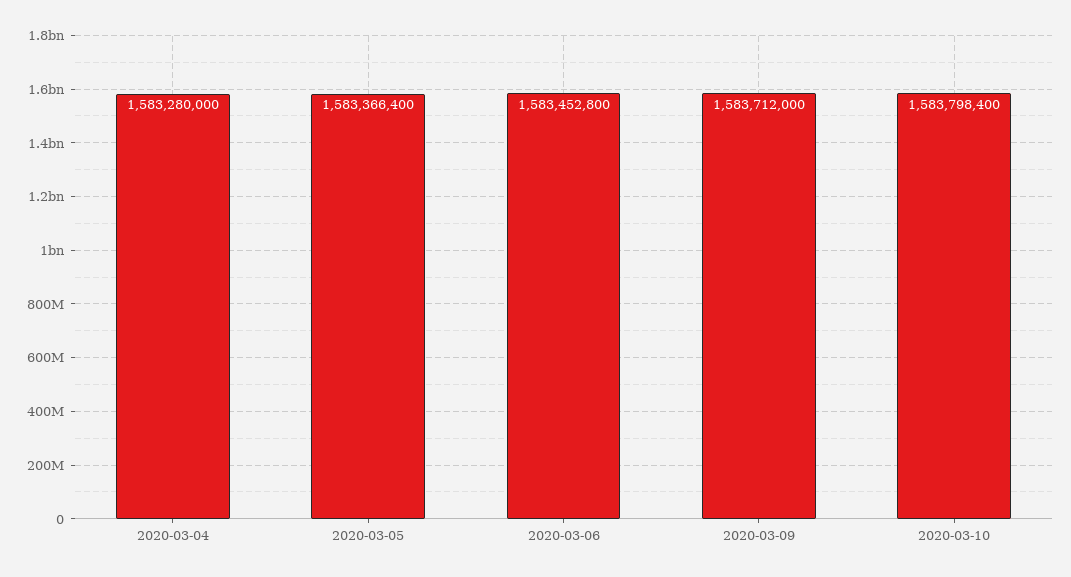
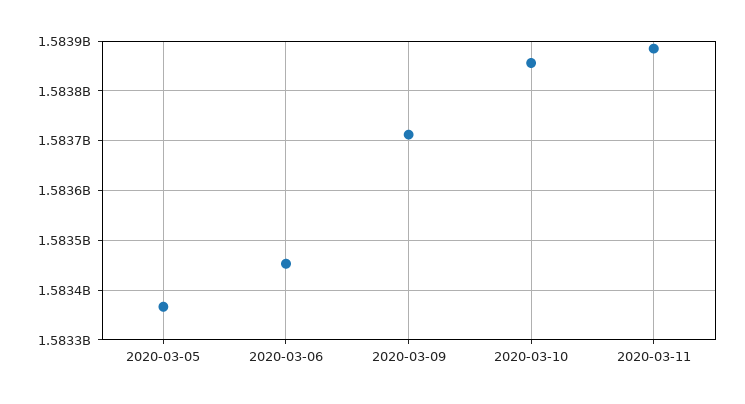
2020-03-04: 1583280000 -> none
2020-03-10: 1583798400 -> 1583860000
2020-03-11: none -> 1583880000

